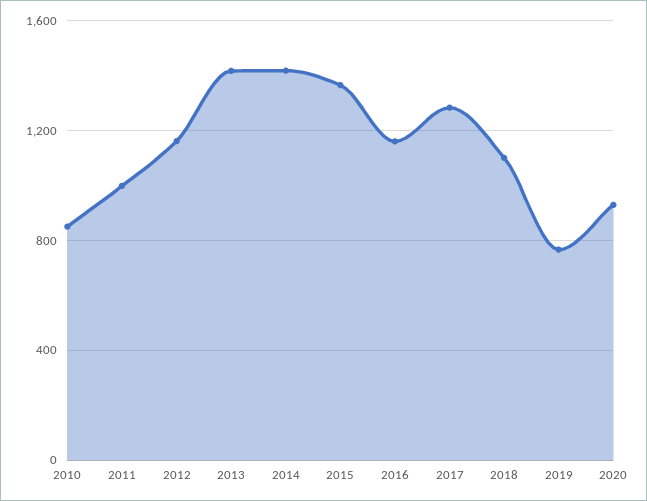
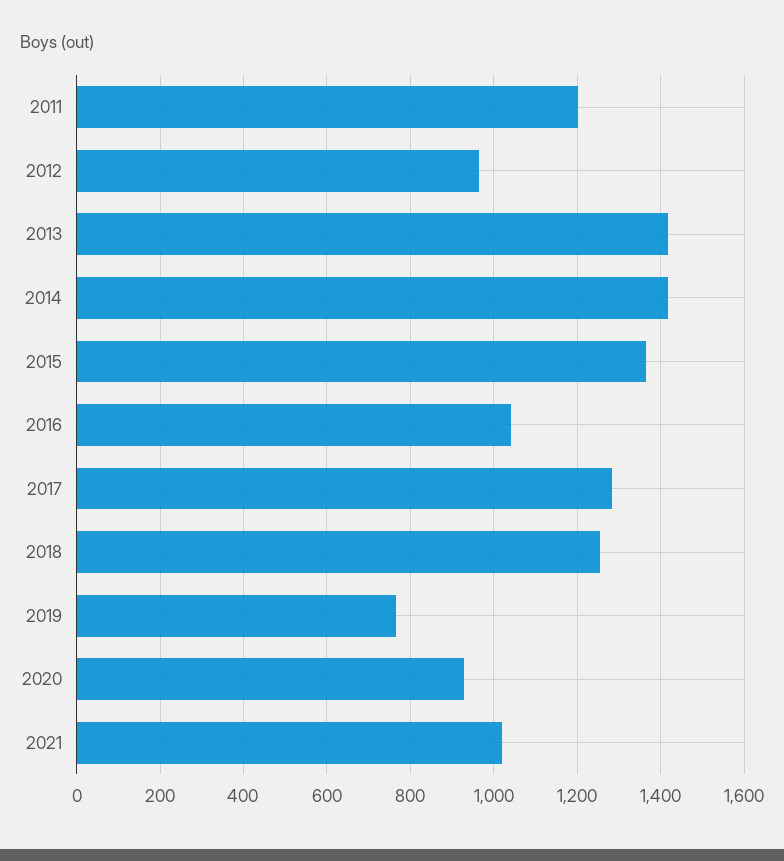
2010: 850 -> none
2011: 1000 -> 1200
2012: 1150 -> 960
2016: 1150 -> 1040
2018: 1100 -> 1260
2021: none -> 1020

